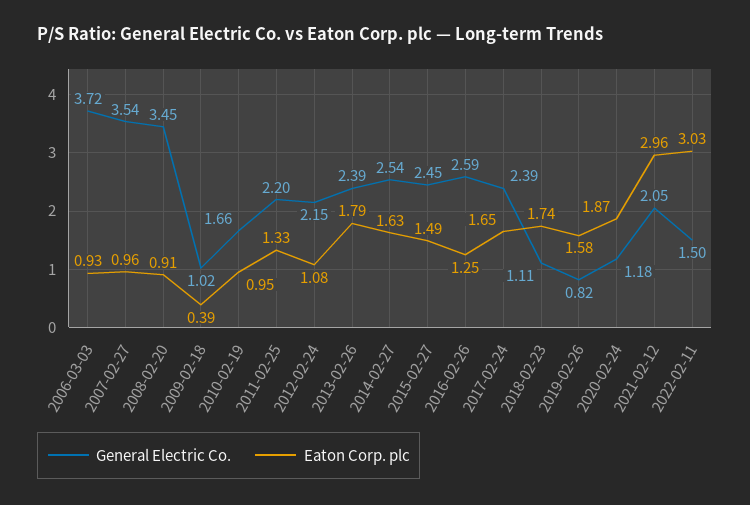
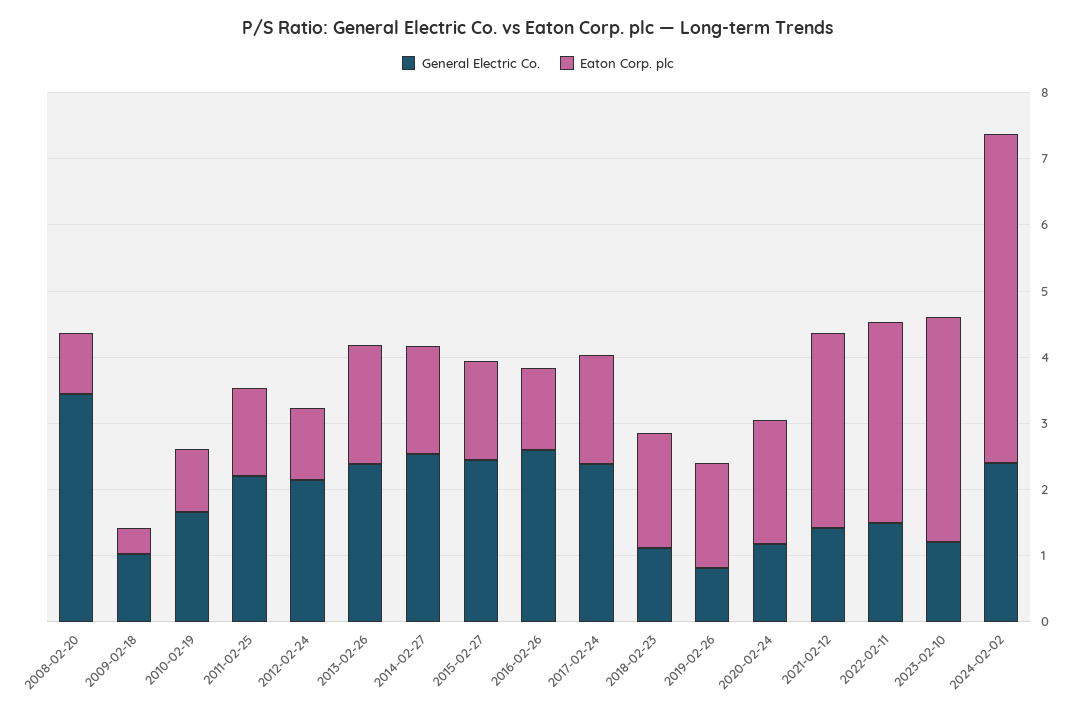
General Electric Co., 2006-03-03: 3.72 -> none
Eaton Corp. plc, 2006-03-03: 0.93 -> none
General Electric Co., 2007-02-27: 3.54 -> none
Eaton Corp. plc, 2007-02-27: 0.96 -> none
General Electric Co., 2021-02-12: 2.05 -> 1.4
General Electric Co., 2023-02-10: none -> 1.2
Eaton Corp. plc, 2023-02-10: none -> 3.4
General Electric Co., 2024-02-02: none -> 2.4
Eaton Corp. plc, 2024-02-02: none -> 5

